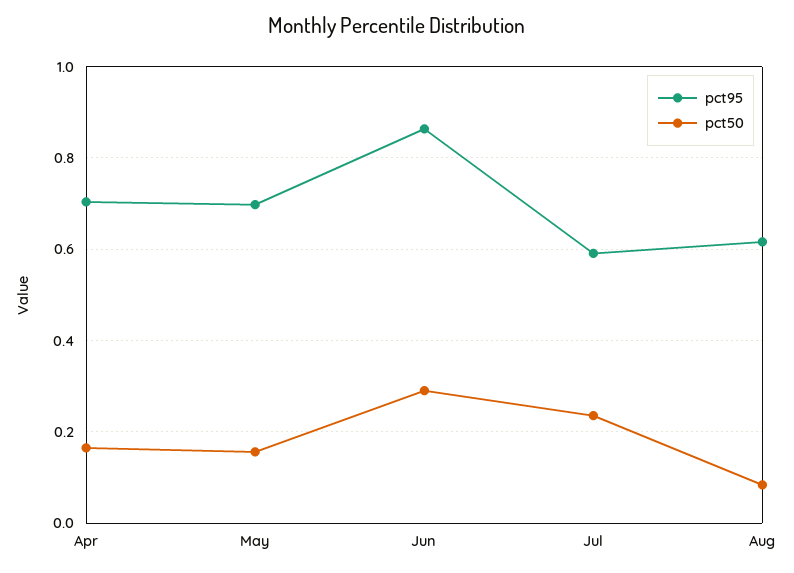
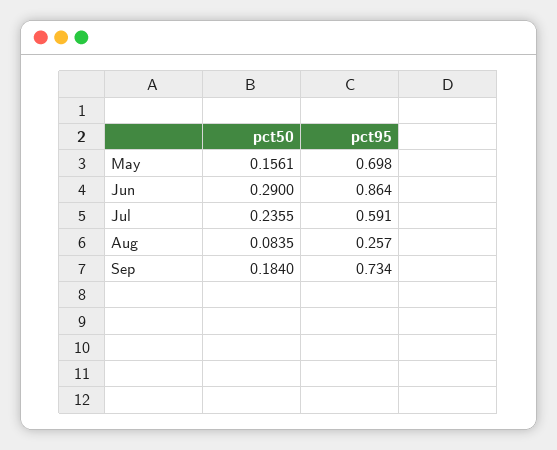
pct95, Apr: 0.7 -> none
pct50, Apr: 0.16 -> none
pct95, Aug: 0.62 -> 0.257
pct50, Sep: none -> 0.184
pct95, Sep: none -> 0.734

